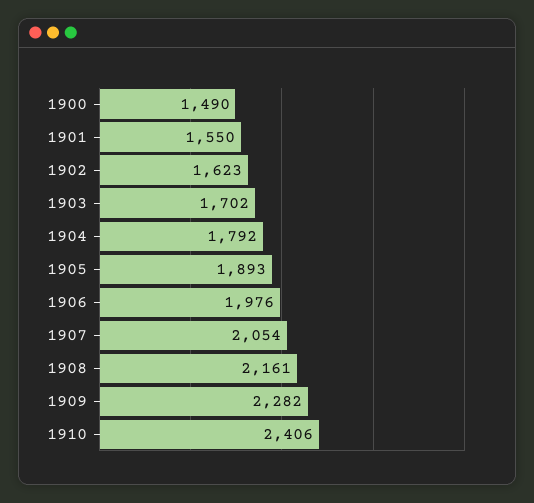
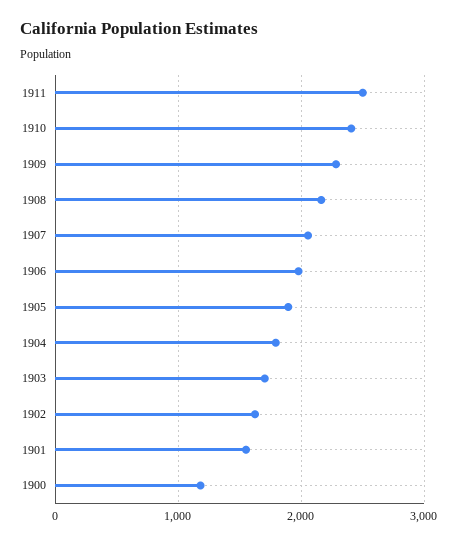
1900: 1490 -> 1200
1911: none -> 2500

